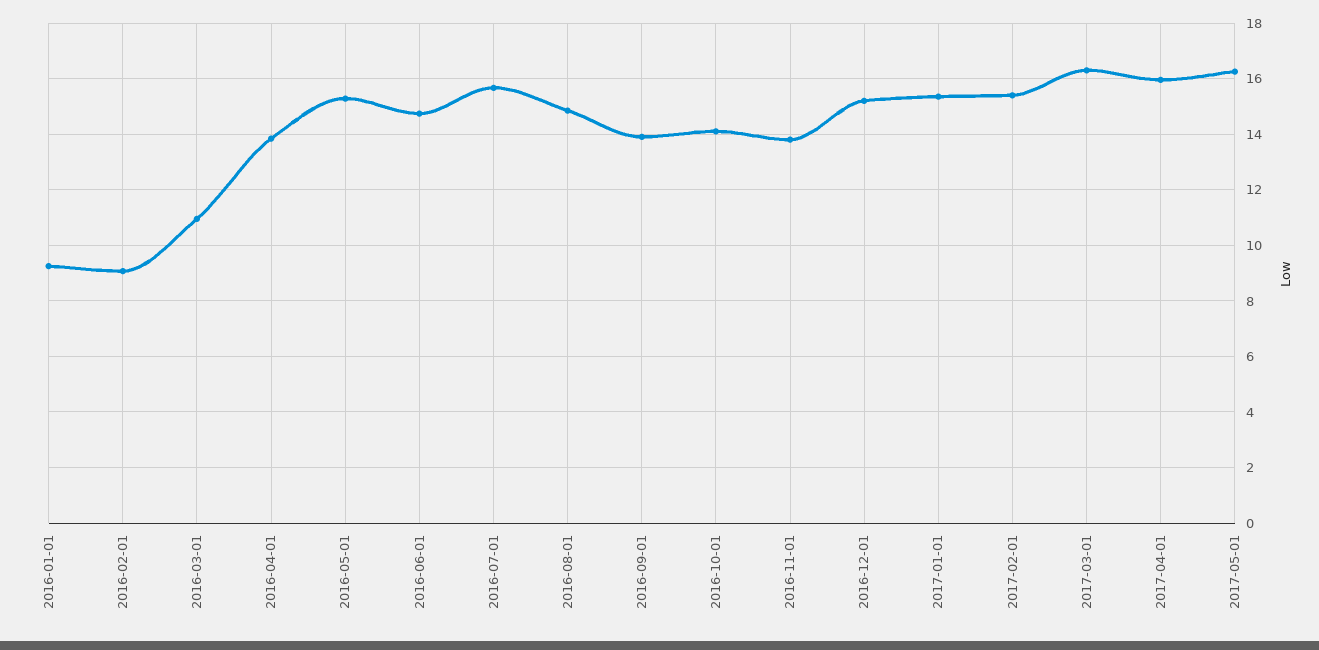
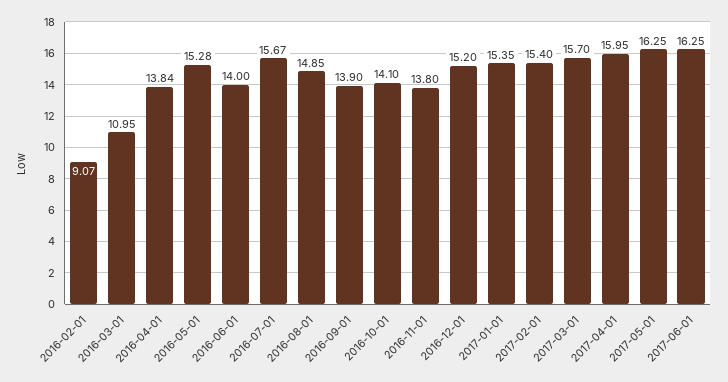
2016-01-01: 9.25 -> none
2016-06-01: 14.75 -> 14
2017-03-01: 16.25 -> 15.7
2017-06-01: none -> 16.25

